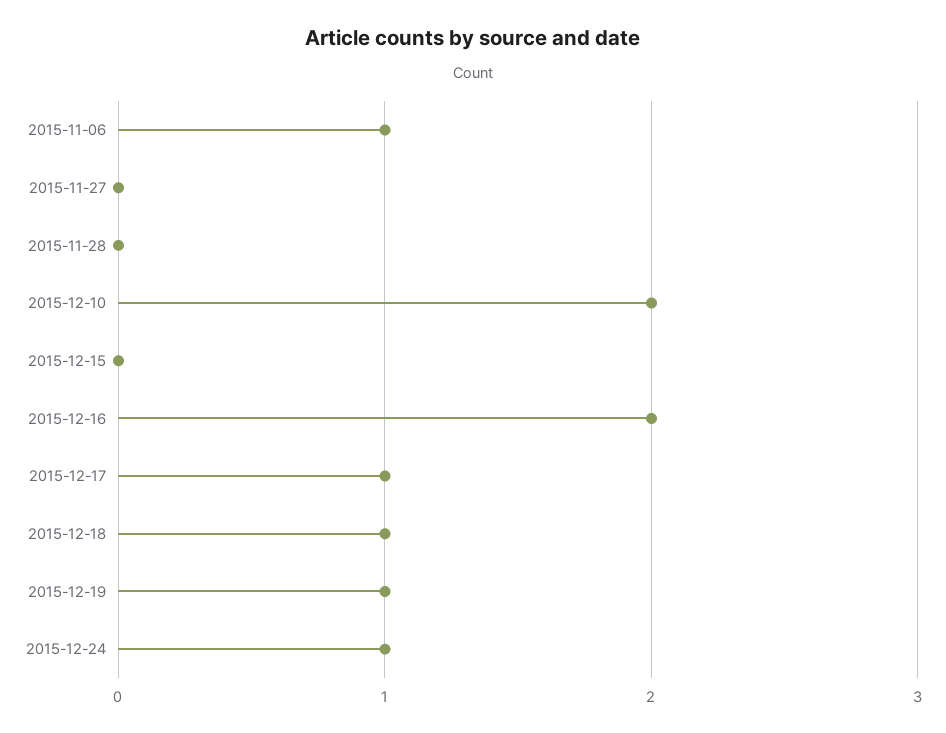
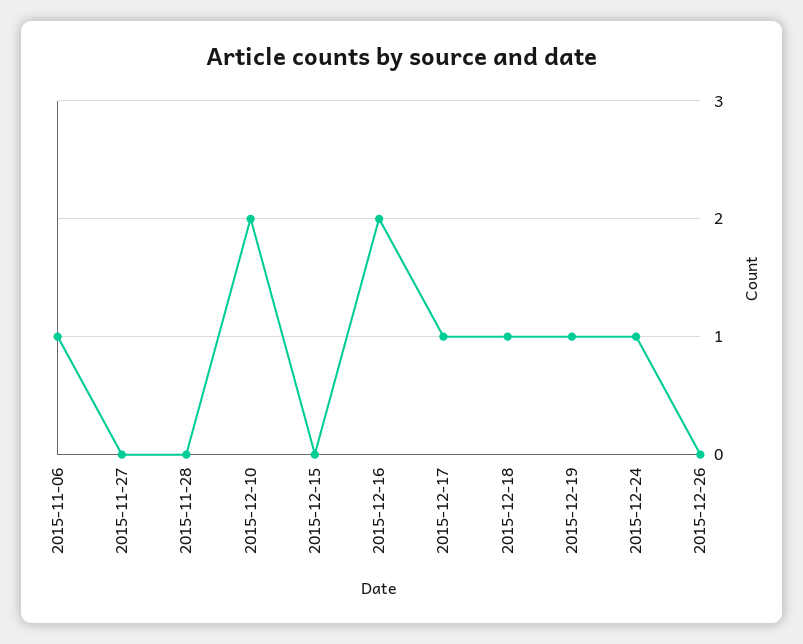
2015-12-26: none -> 0

